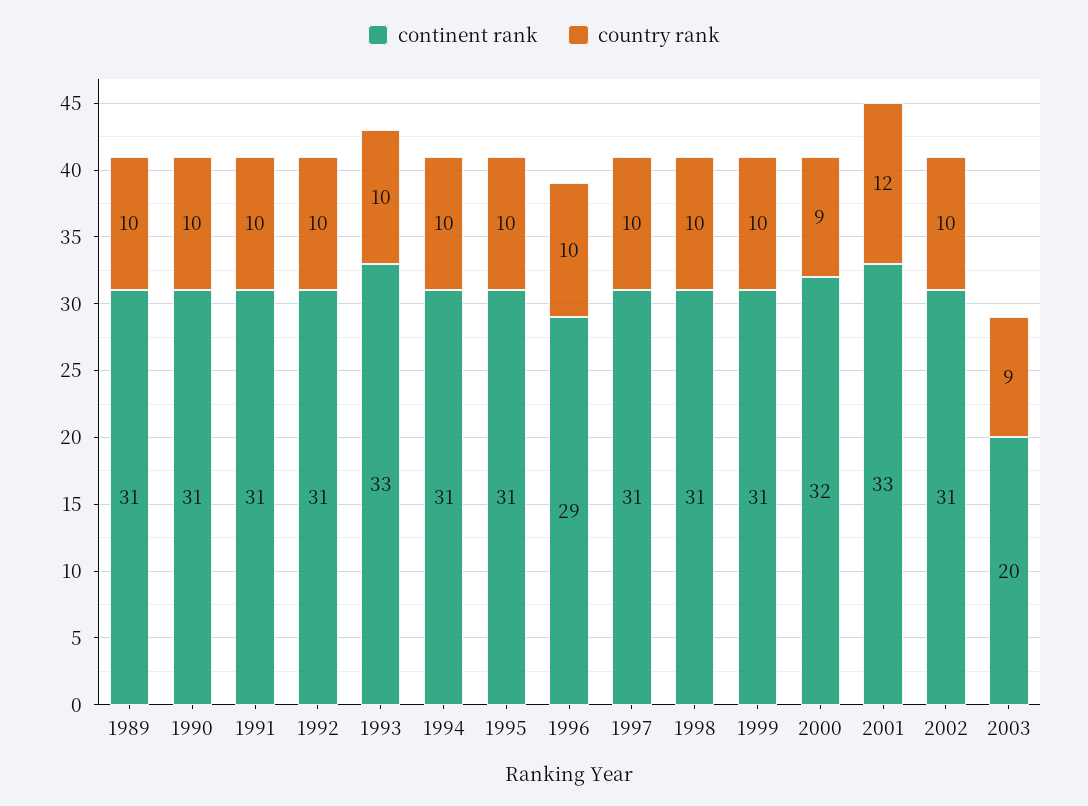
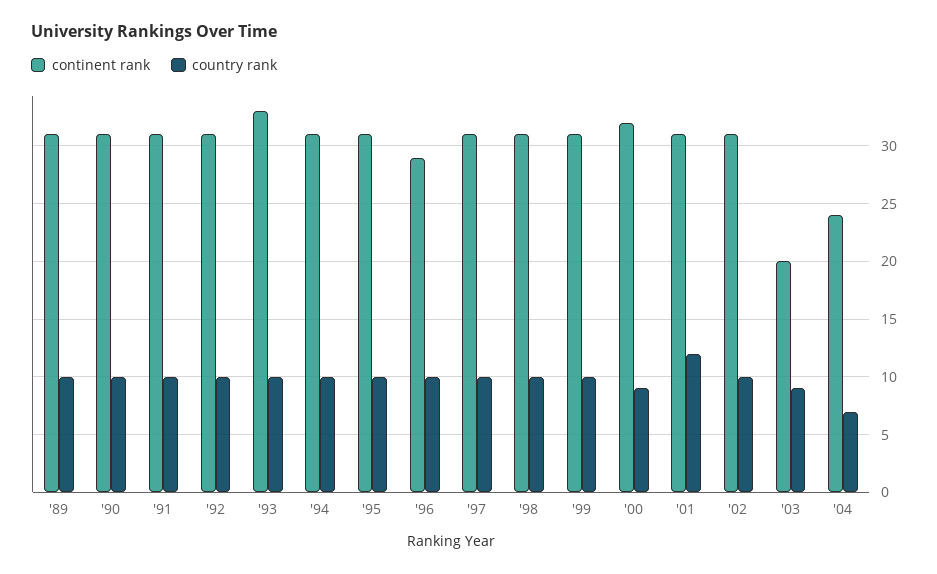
continent rank, 2001: 33 -> 31
continent rank, '04: none -> 24
country rank, '04: none -> 7

